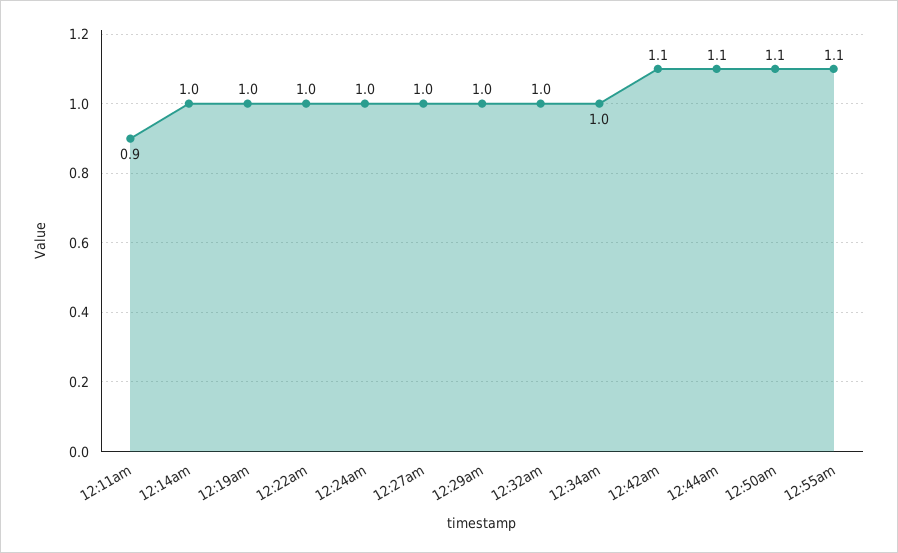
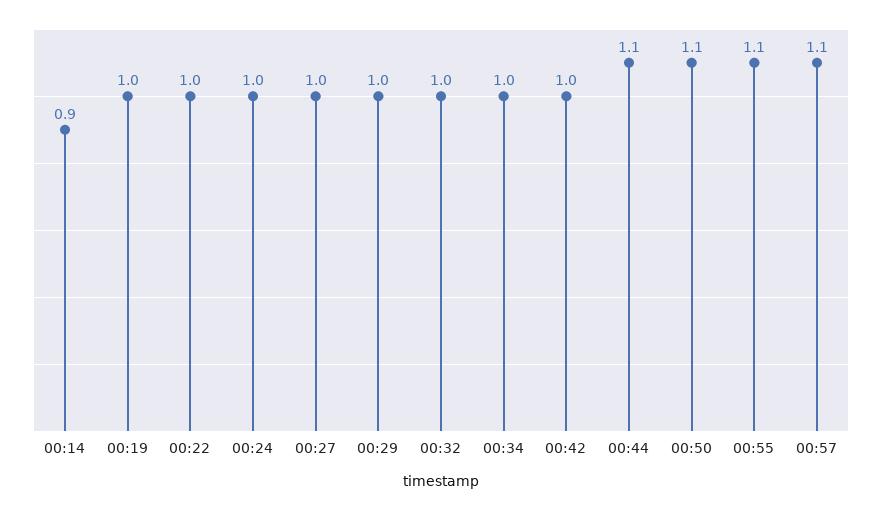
12:11am: 0.9 -> none
12:14am: 1 -> 0.9
12:42am: 1.1 -> 1
00:57: none -> 1.1

